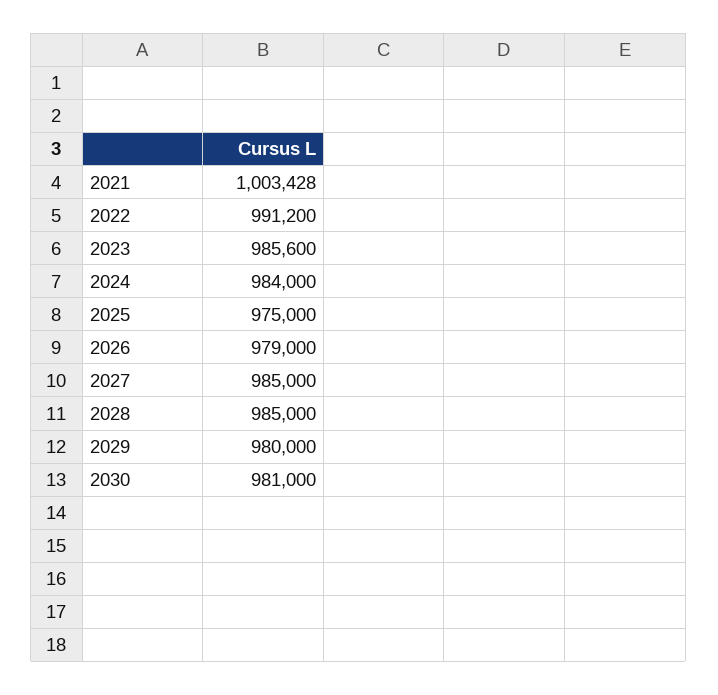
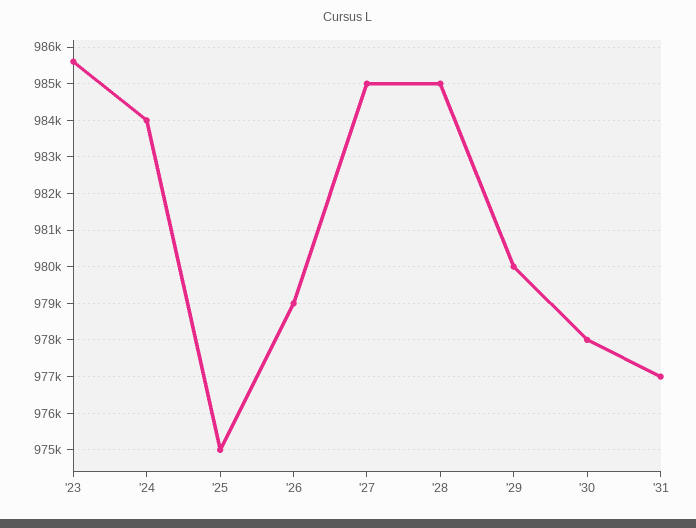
2021: 1003428 -> none
2022: 991200 -> none
2030: 981000 -> 978000
'31: none -> 977000

